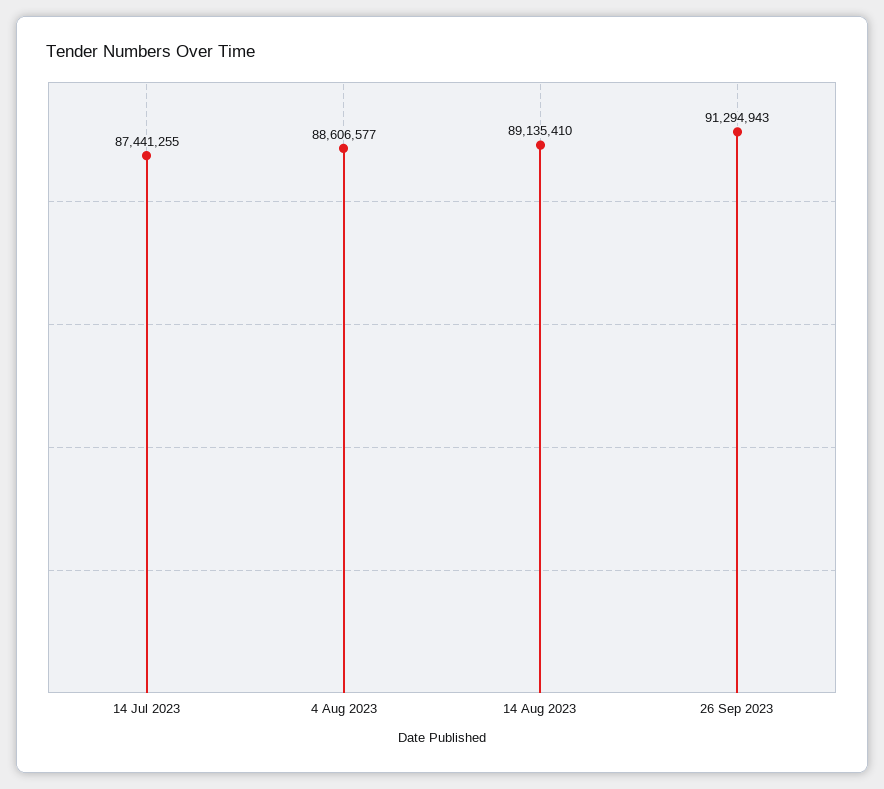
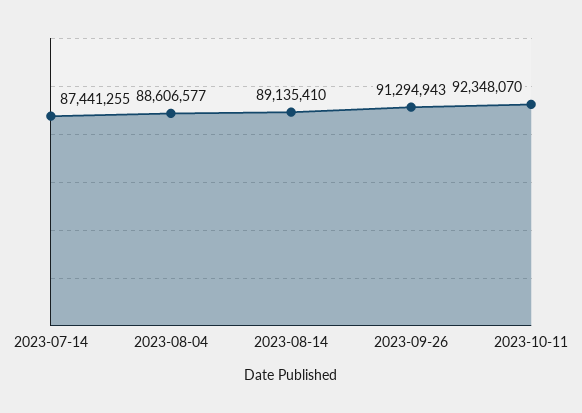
2023-10-11: none -> 92348070

